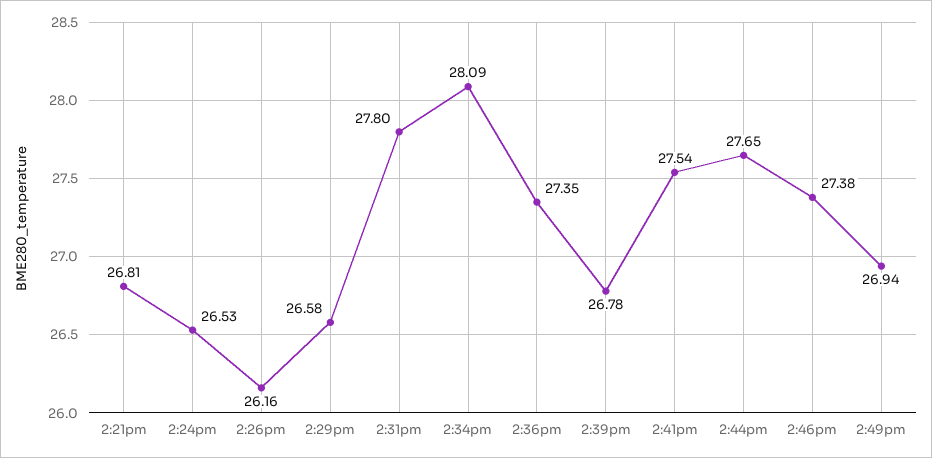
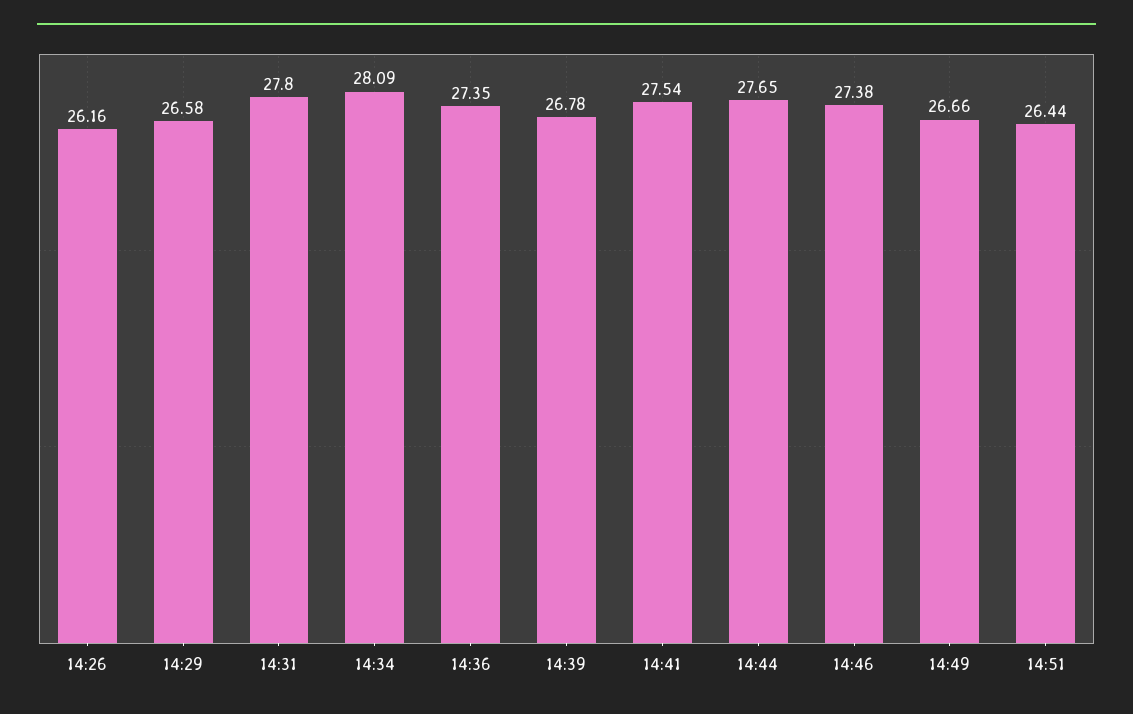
2:21pm: 26.81 -> none
2:24pm: 26.53 -> none
2:49pm: 26.94 -> 26.66
14:51: none -> 26.44

